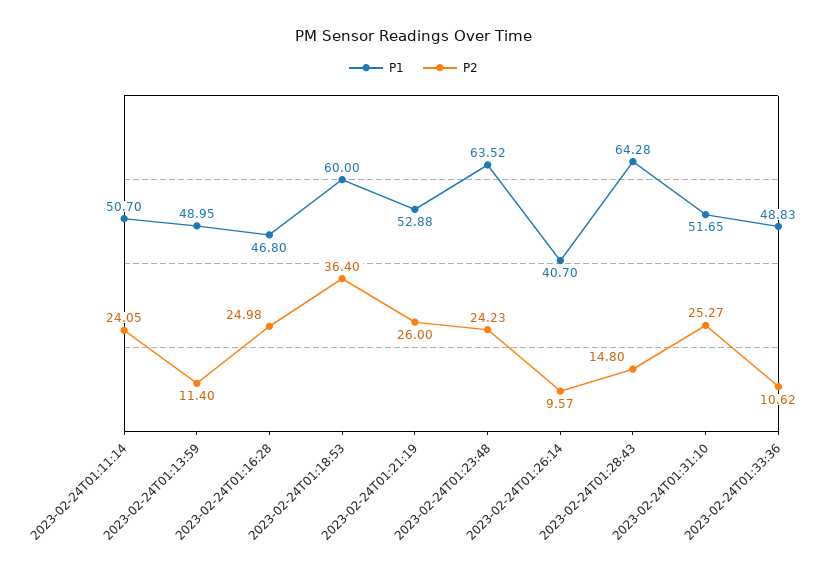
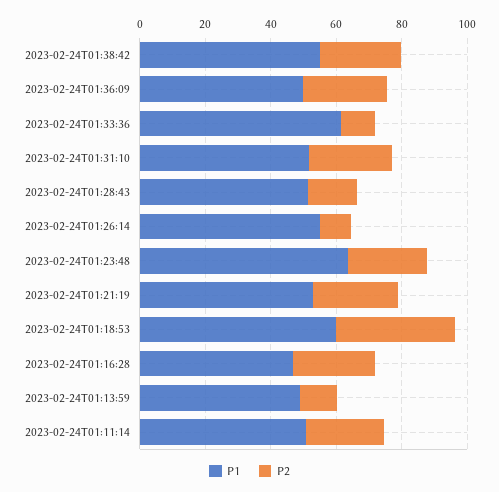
P1, 2023-02-24T01:26:14: 40.7 -> 55
P1, 2023-02-24T01:28:43: 64.28 -> 50
P1, 2023-02-24T01:33:36: 48.83 -> 60
P1, 2023-02-24T01:38:42: none -> 55
P2, 2023-02-24T01:38:42: none -> 25
P1, 2023-02-24T01:36:09: none -> 50
P2, 2023-02-24T01:36:09: none -> 25

